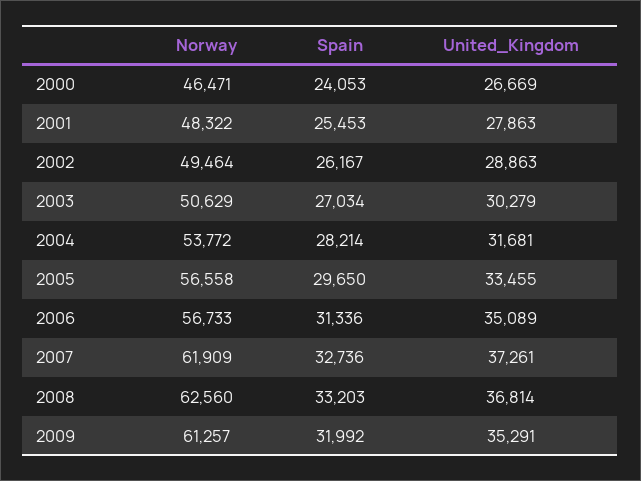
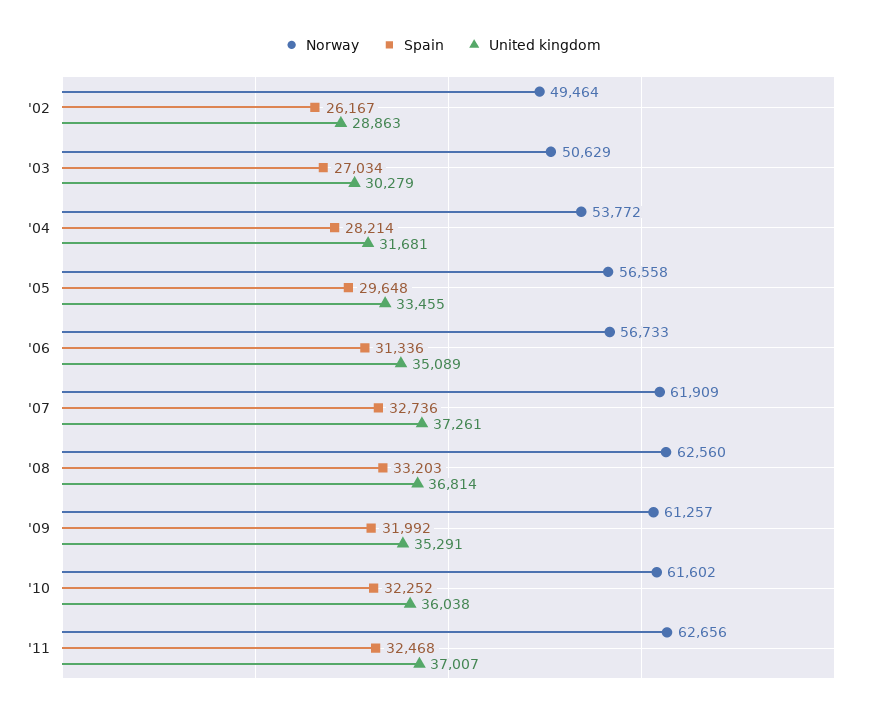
Norway, 2000: 46471 -> none
Spain, 2000: 24053 -> none
United_Kingdom, 2000: 26669 -> none
Norway, 2001: 48322 -> none
Spain, 2001: 25453 -> none
United_Kingdom, 2001: 27863 -> none
Spain, 2005: 29650 -> 29648
Norway, '10: none -> 61602
Spain, '10: none -> 32252
United_Kingdom, '10: none -> 36038
Norway, '11: none -> 62656
Spain, '11: none -> 32468
United_Kingdom, '11: none -> 37007

